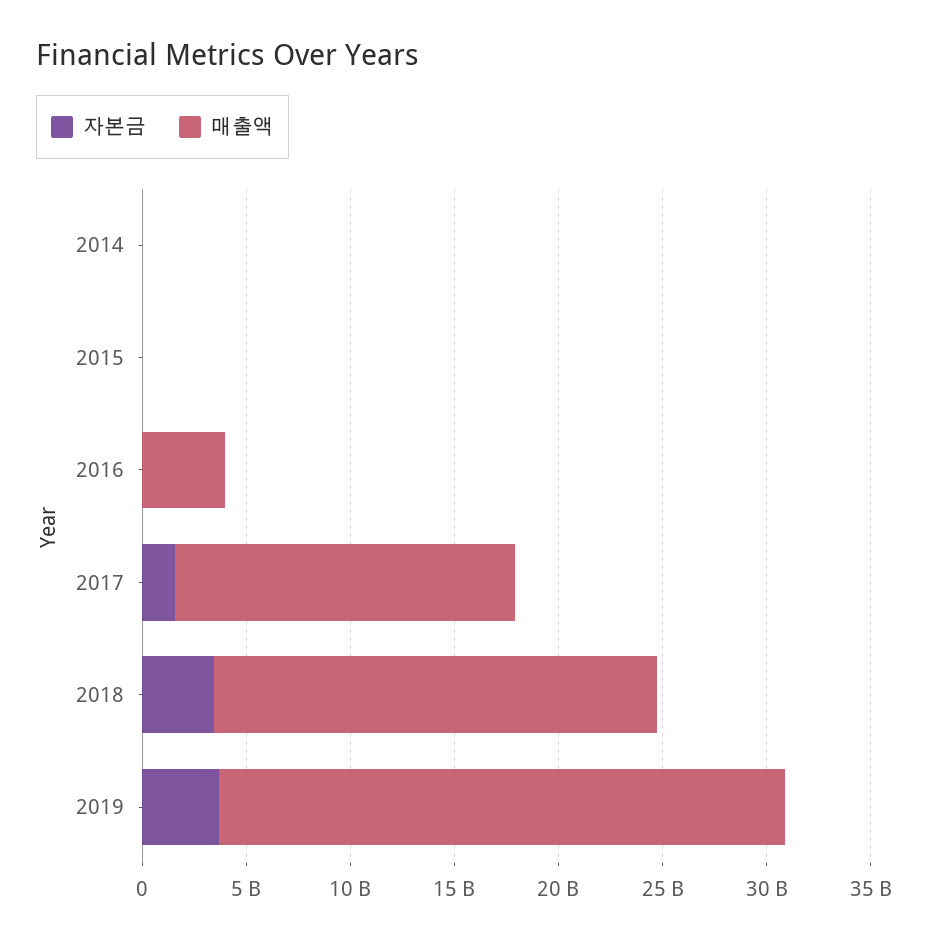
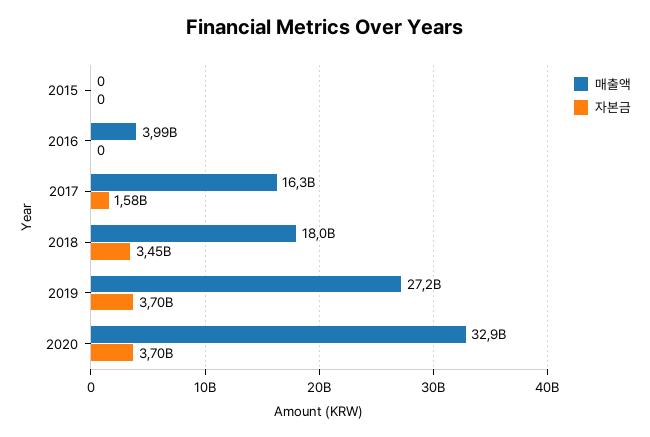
자본금, 2014: 0 -> none
매출액, 2014: 0 -> none
매출액, 2018: 21000000000 -> 18000000000
매출액, 2020: none -> 32900000000
자본금, 2020: none -> 3700000000

